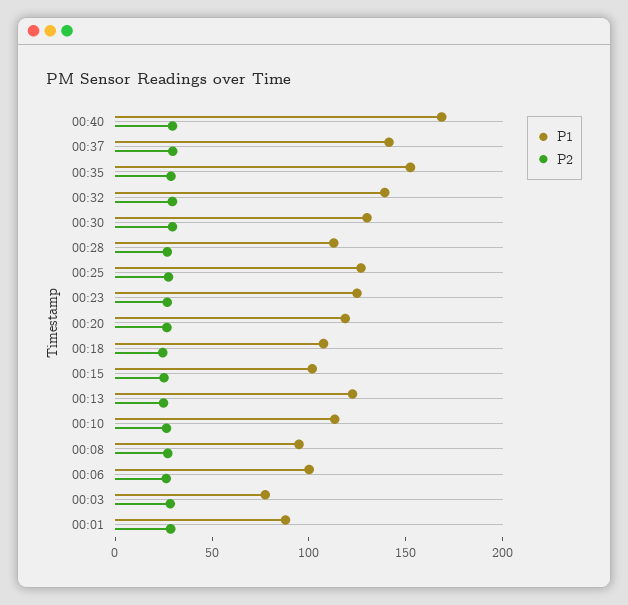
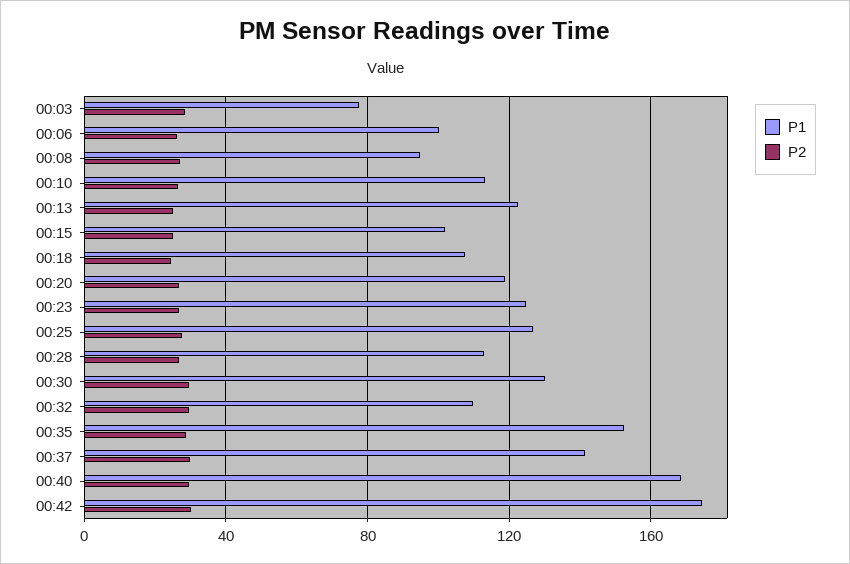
P1, 00:32: 140 -> 110
P1, 00:01: 90 -> none
P2, 00:01: 30 -> none
P1, 00:42: none -> 175
P2, 00:42: none -> 30

